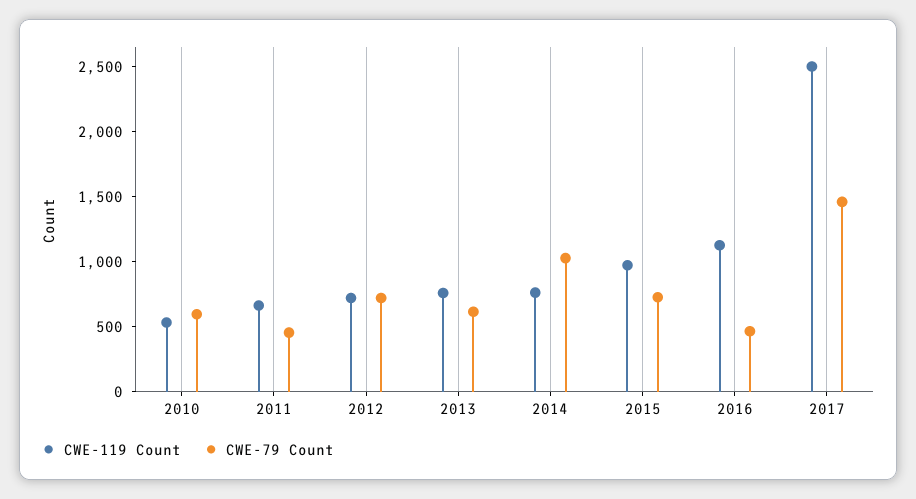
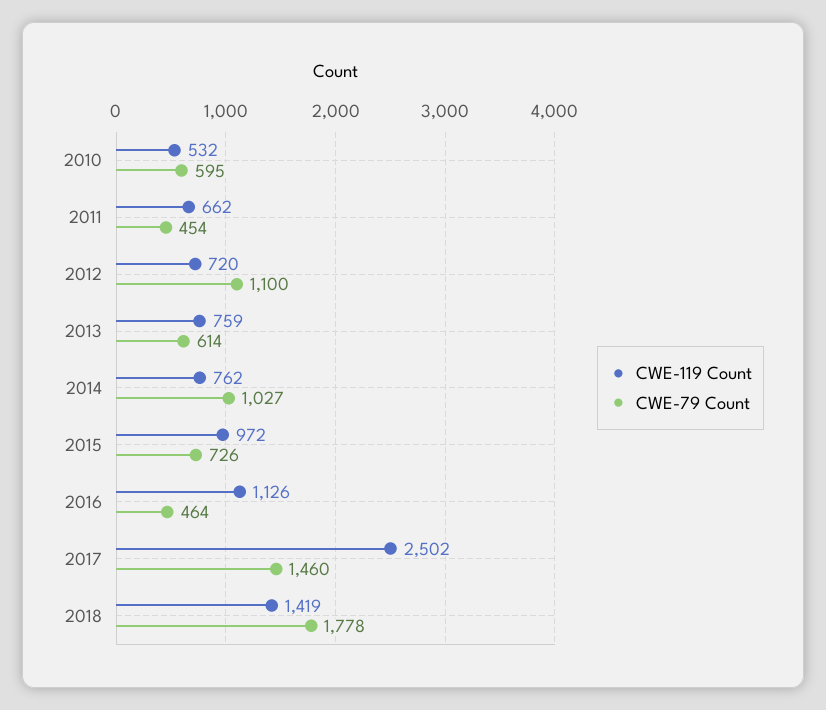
CWE-79 Count, 2012: 700 -> 1100
CWE-119 Count, 2018: none -> 1419
CWE-79 Count, 2018: none -> 1778

